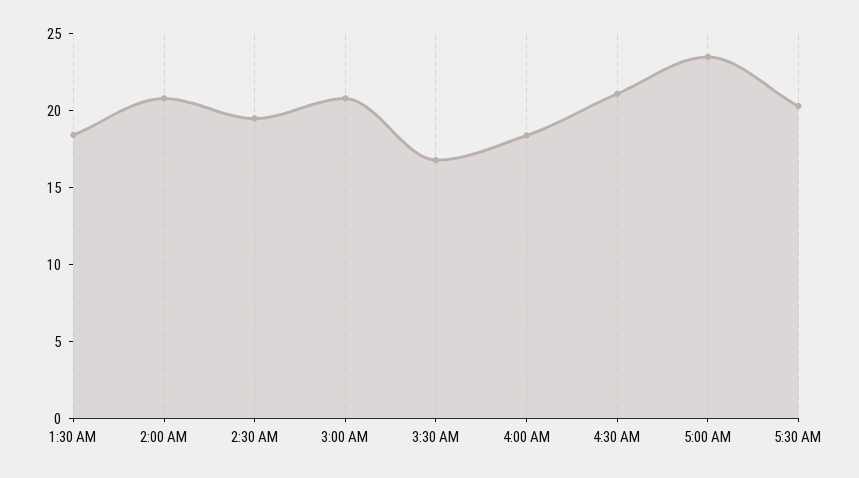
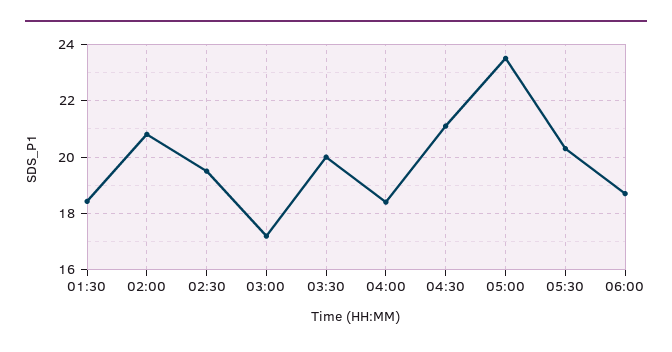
3:00 AM: 21 -> 17.25
3:30 AM: 17 -> 20
06:00: none -> 18.75

